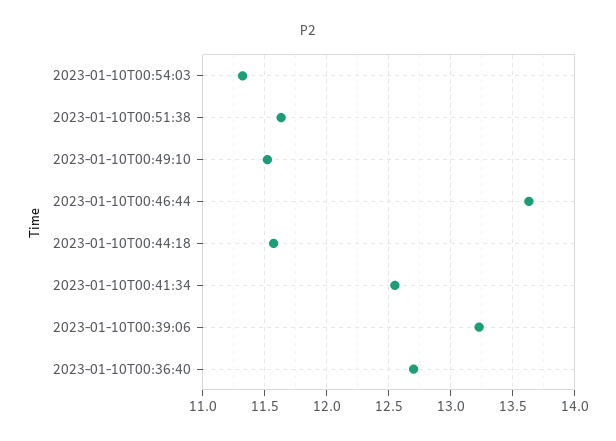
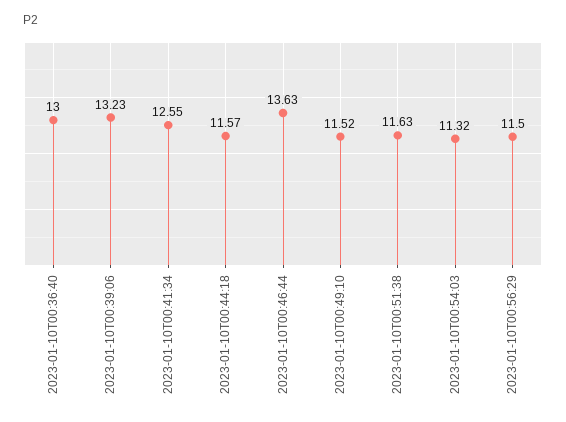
2023-01-10T00:36:40: 12.7 -> 13
2023-01-10T00:56:29: none -> 11.5

